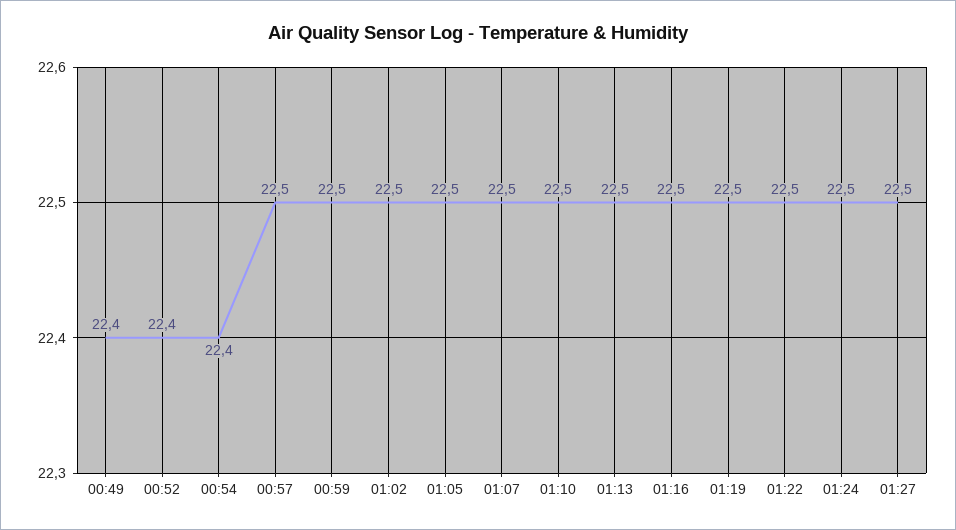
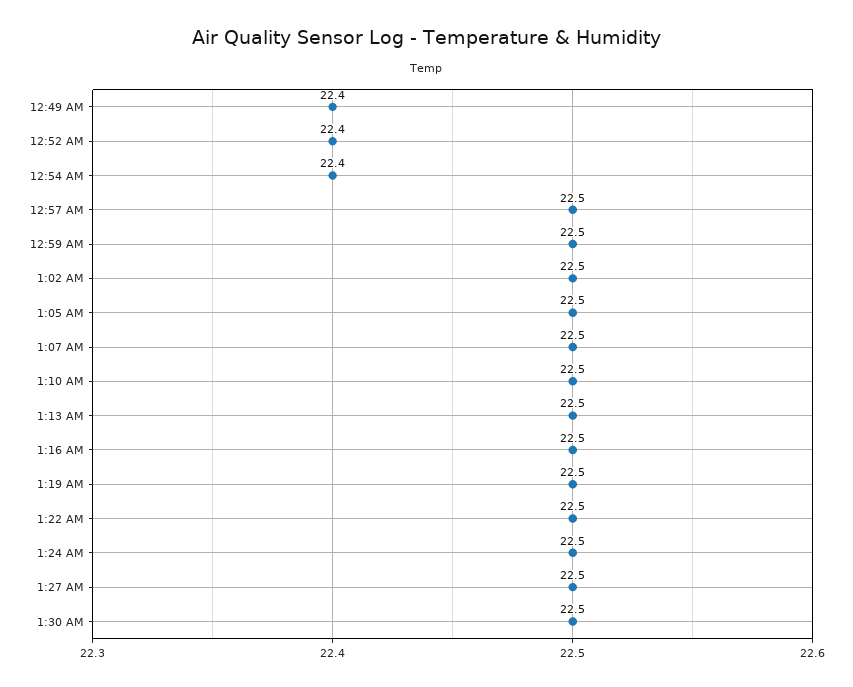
1:30 AM: none -> 22.5

